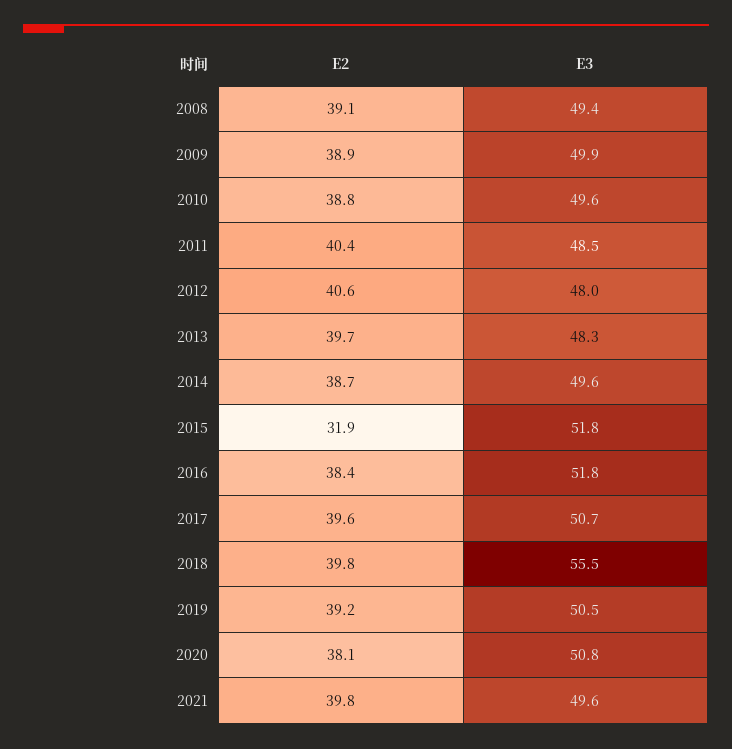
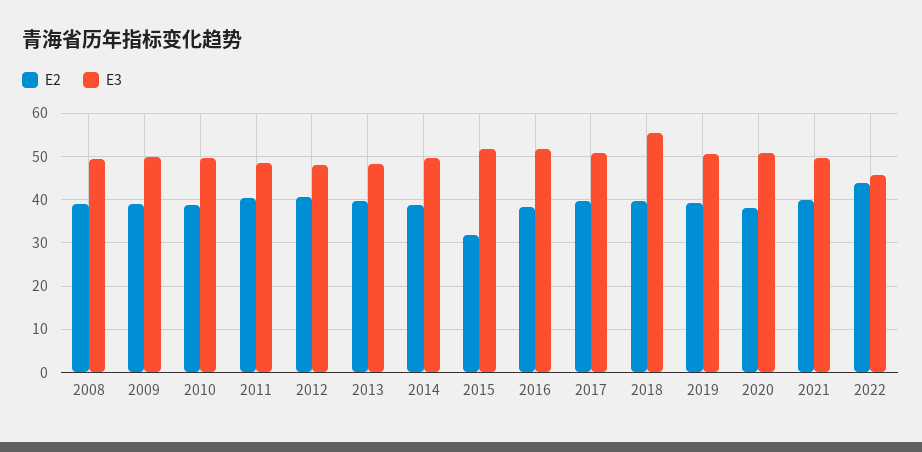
E2, 2022: none -> 44
E3, 2022: none -> 46

